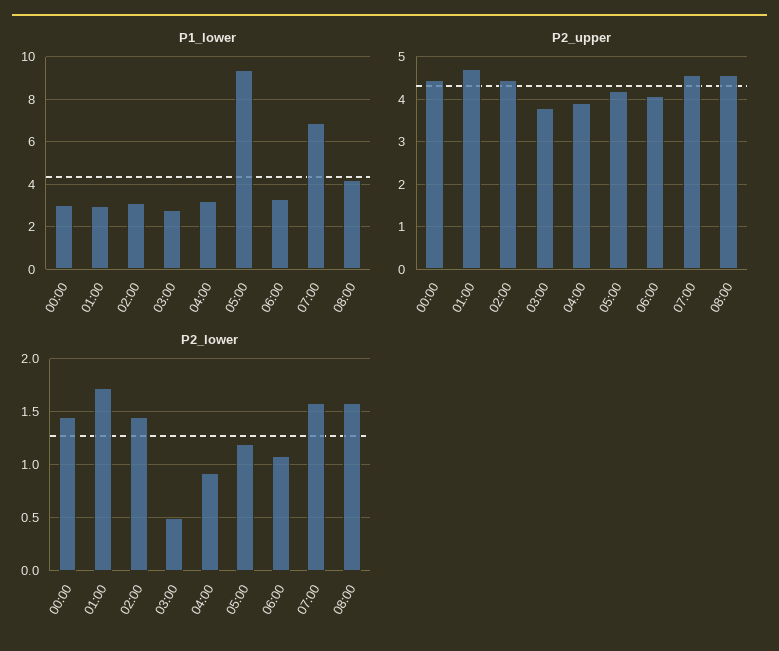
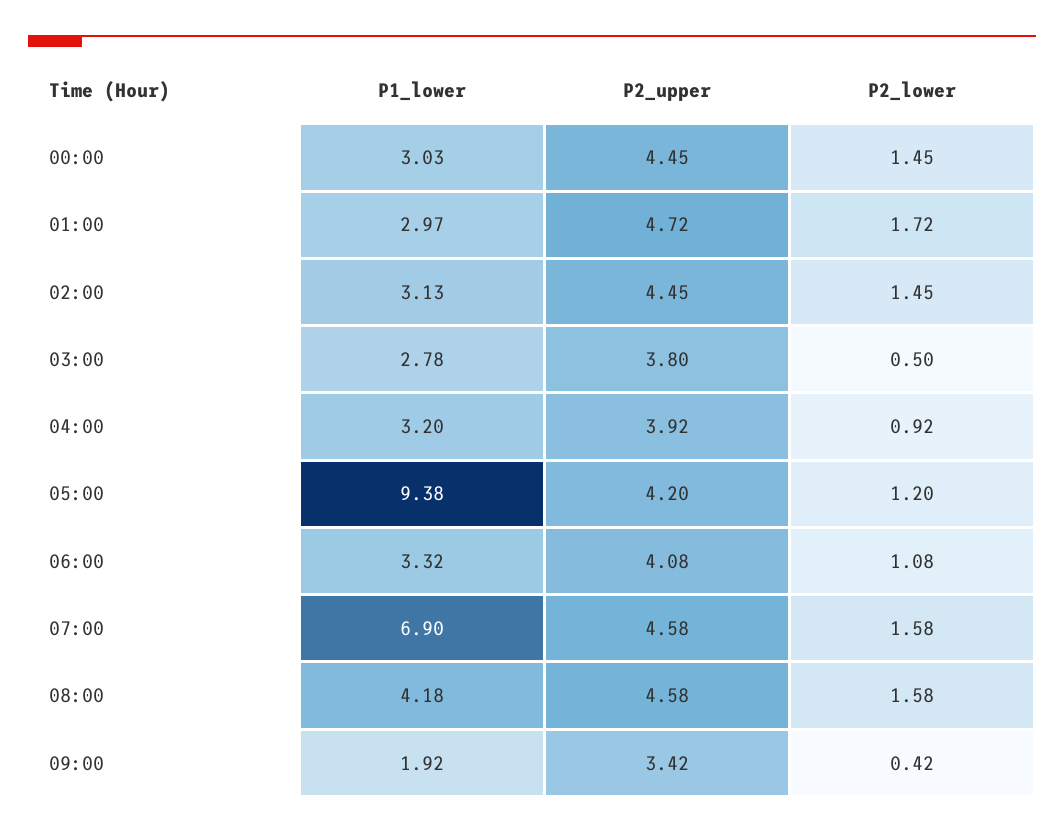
P1_lower, 09:00: none -> 1.92
P2_upper, 09:00: none -> 3.42
P2_lower, 09:00: none -> 0.42

